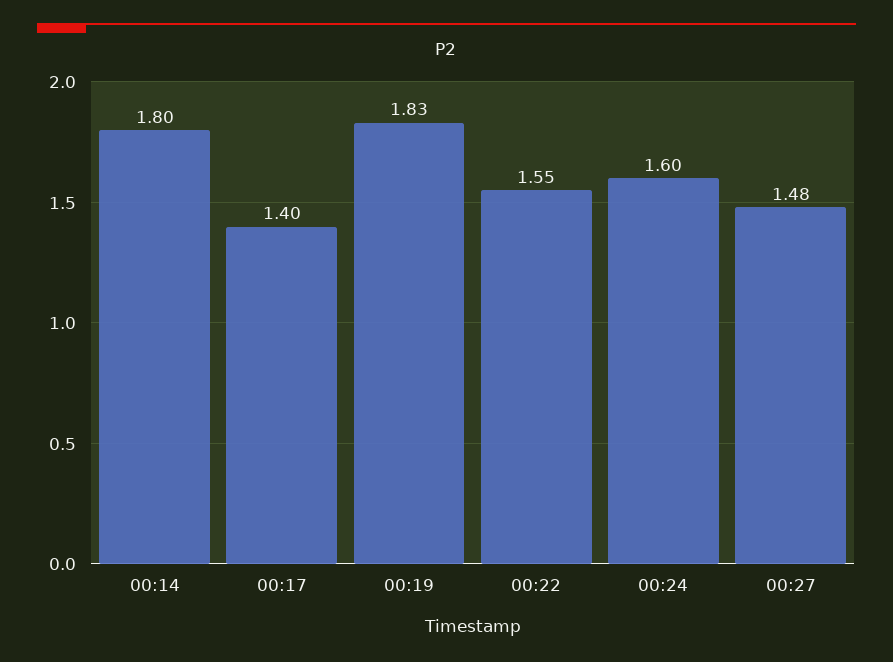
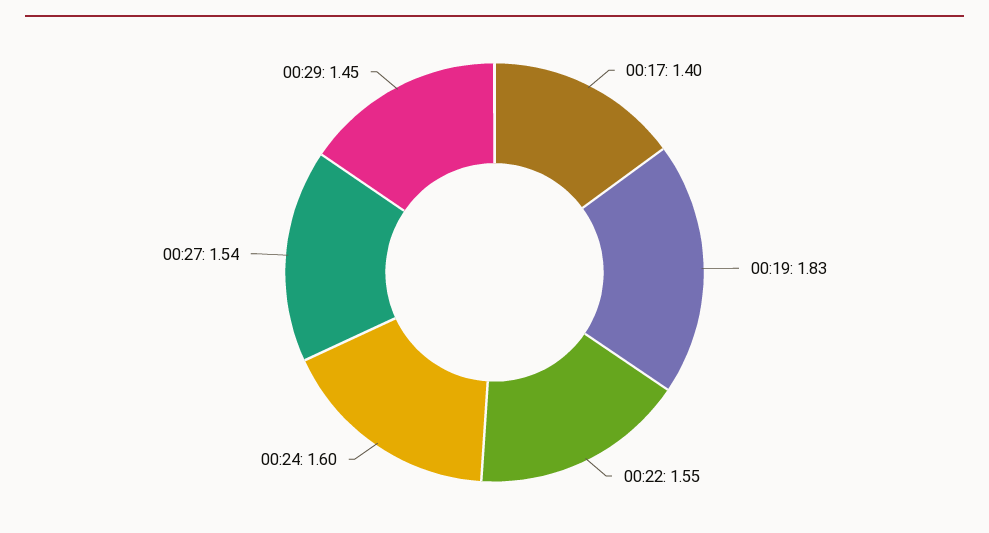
00:14: 1.8 -> none
00:27: 1.48 -> 1.54
00:29: none -> 1.45

